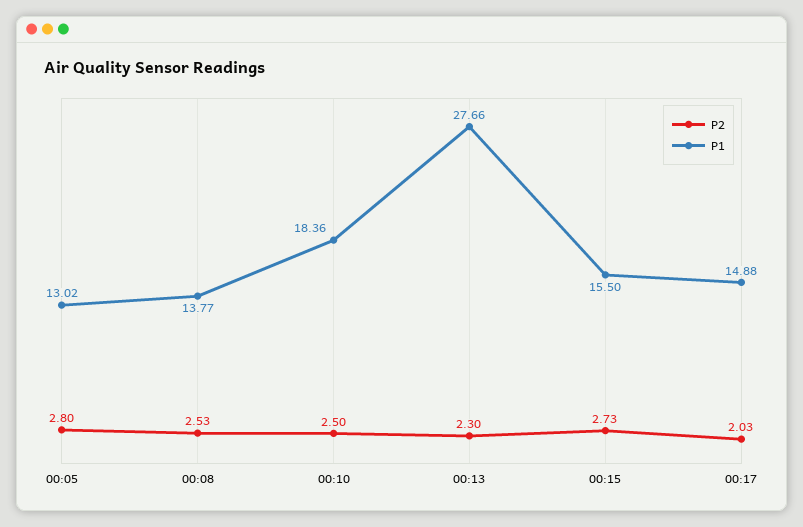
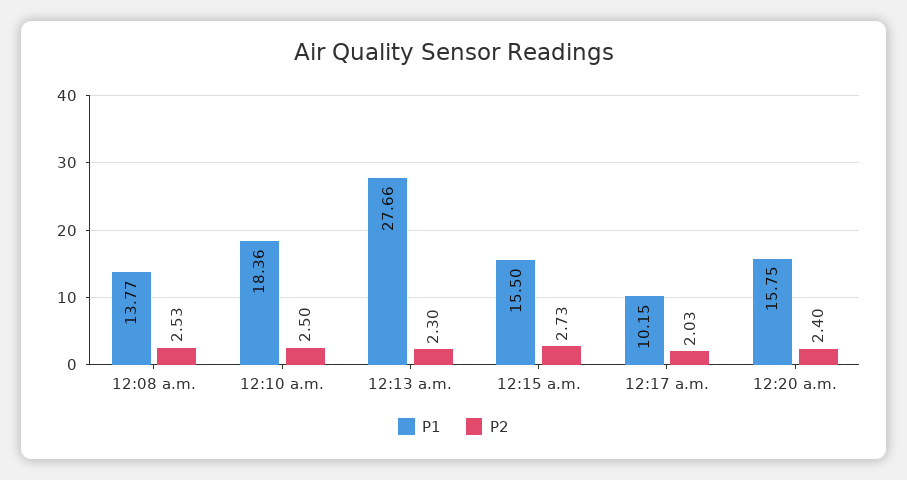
P2, 00:05: 2.8 -> none
P1, 00:05: 13.02 -> none
P1, 00:17: 14.88 -> 10.15
P1, 12:20 a.m.: none -> 15.75
P2, 12:20 a.m.: none -> 2.4

